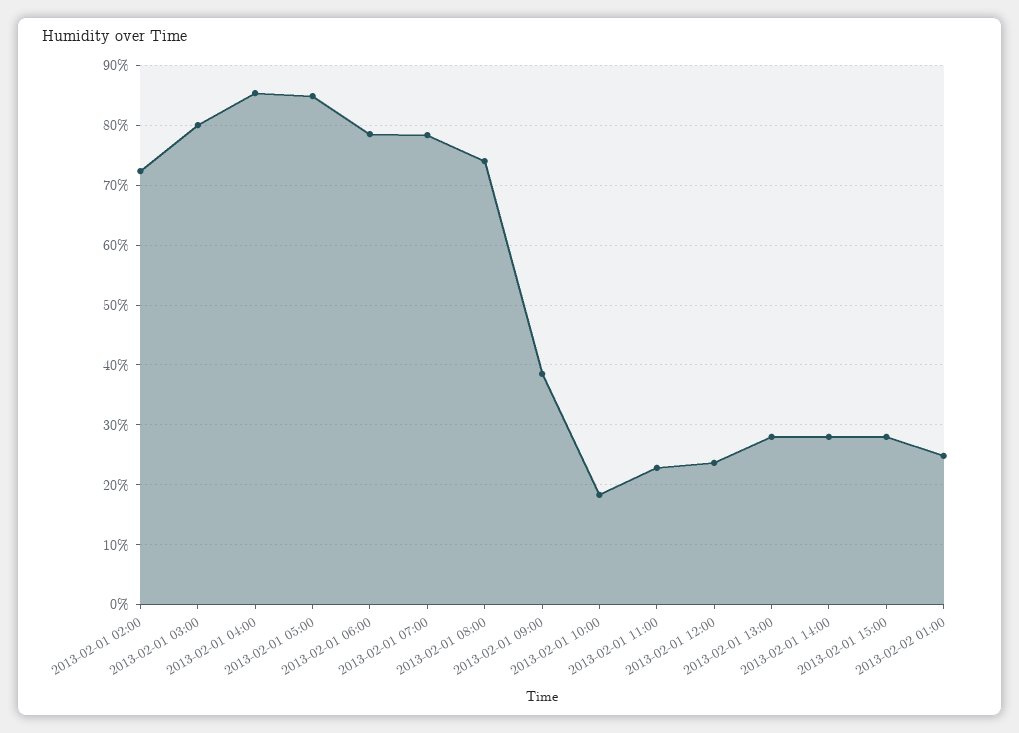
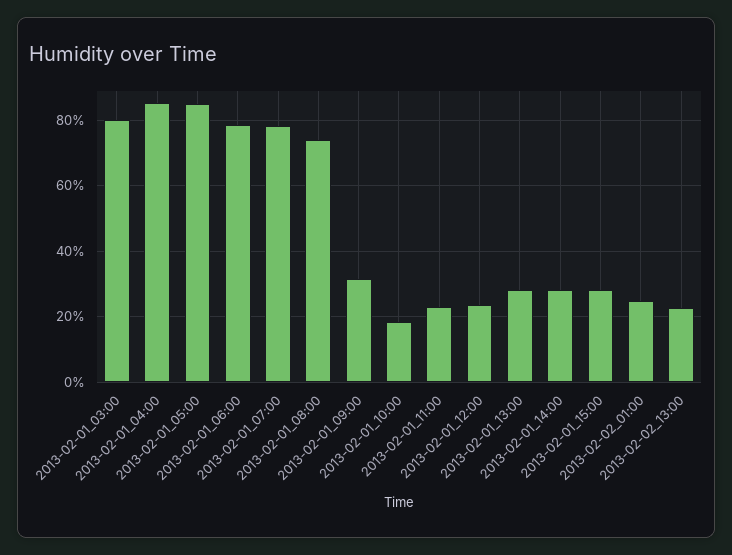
2013-02-01 02:00: 72 -> none
2013-02-01 09:00: 38 -> 32
2013-02-02_13:00: none -> 22

